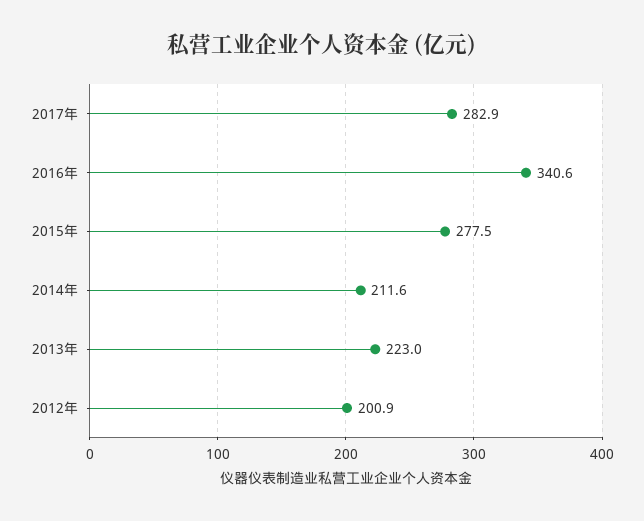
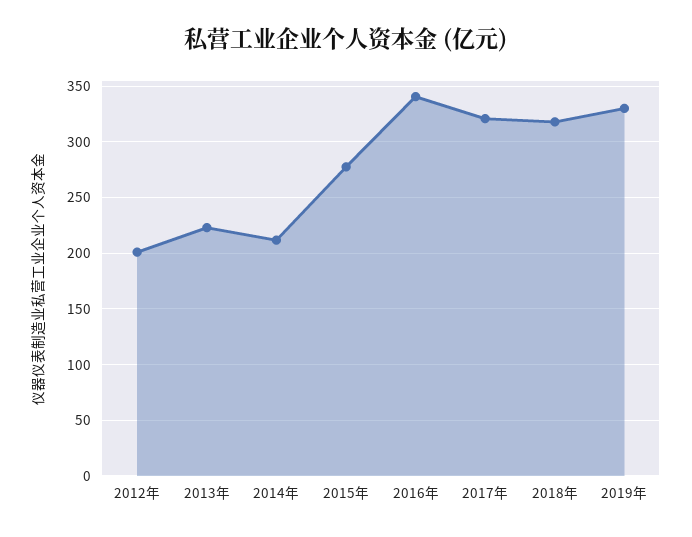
2017年: 282.9 -> 320
2018年: none -> 320
2019年: none -> 330

